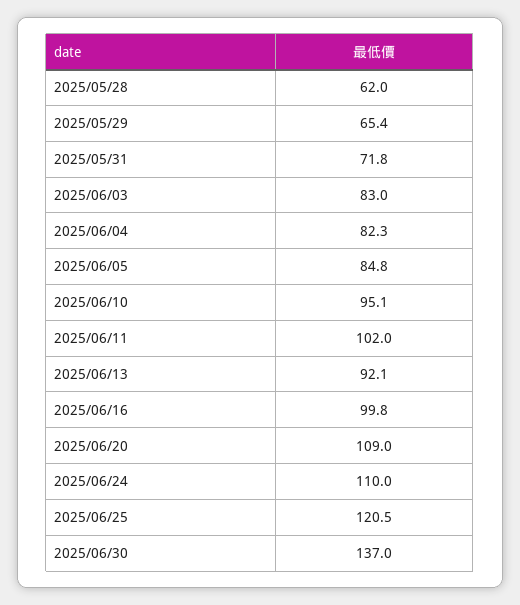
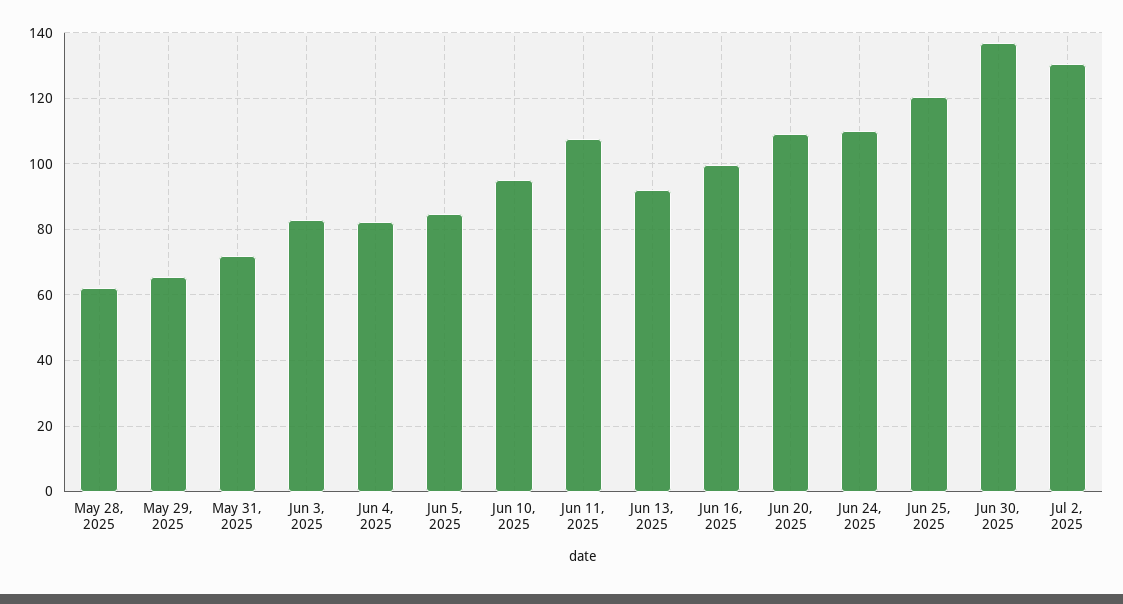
2025/06/11: 102 -> 108
Jul 2, 2025: none -> 130

